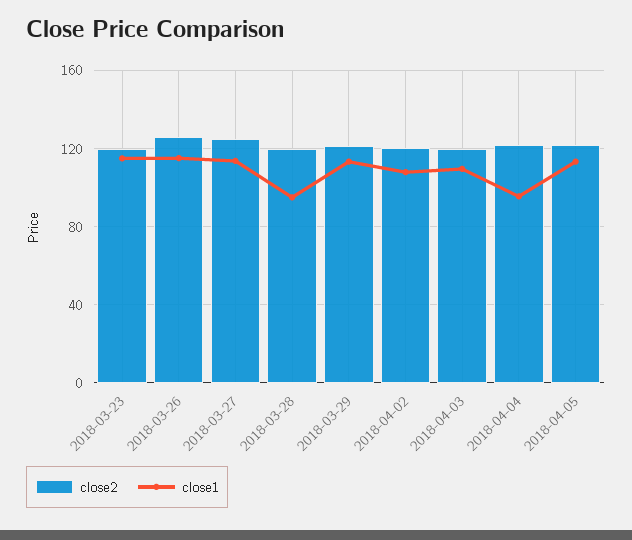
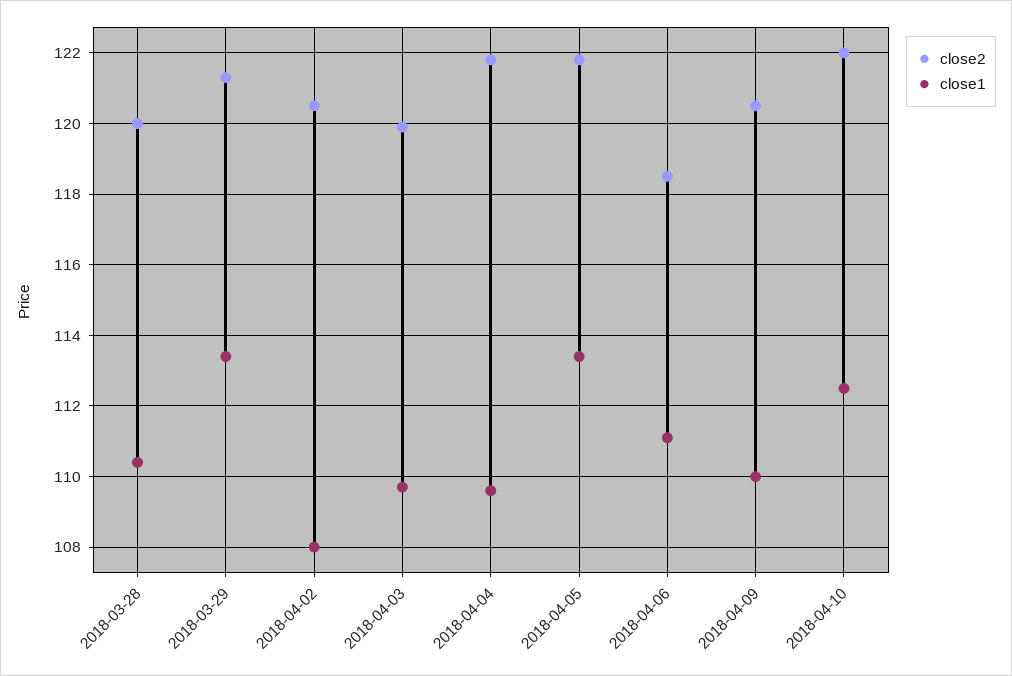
close2, 2018-03-23: 120 -> none
close1, 2018-03-23: 115 -> none
close2, 2018-03-26: 125 -> none
close1, 2018-03-26: 115 -> none
close2, 2018-03-27: 125 -> none
close1, 2018-03-27: 115 -> none
close1, 2018-03-28: 95 -> 110.5
close1, 2018-04-04: 95 -> 109.5
close2, 2018-04-06: none -> 118.5
close1, 2018-04-06: none -> 111
close2, 2018-04-09: none -> 120.5
close1, 2018-04-09: none -> 110
close2, 2018-04-10: none -> 122
close1, 2018-04-10: none -> 112.5

